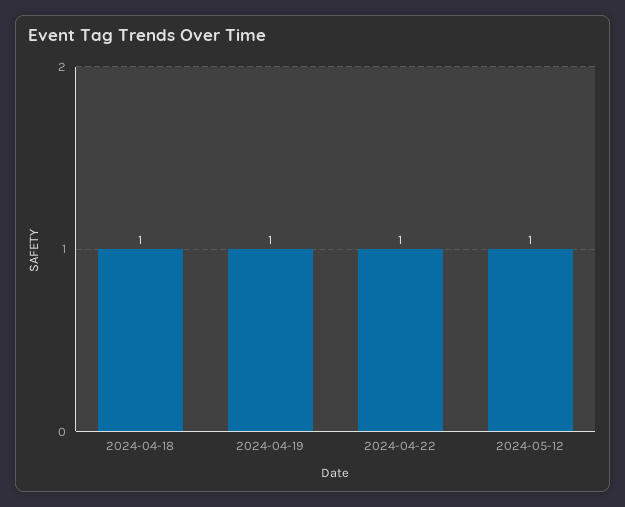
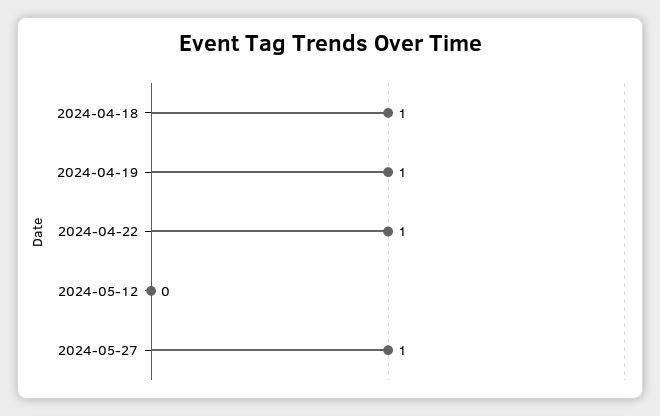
2024-05-12: 1 -> 0
2024-05-27: none -> 1

